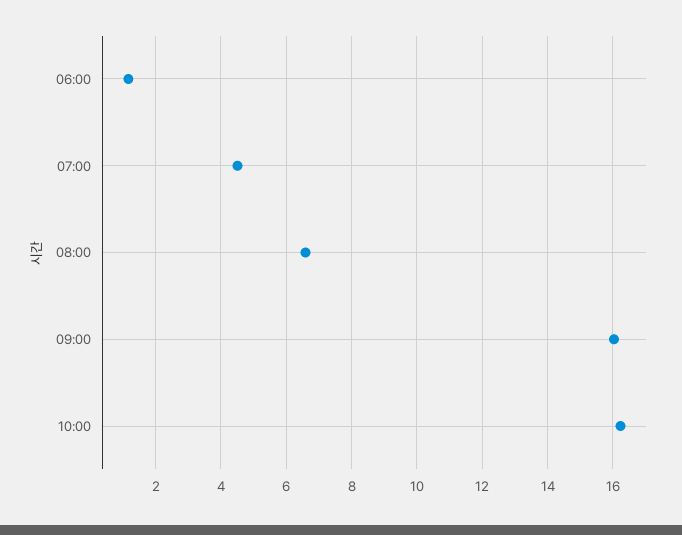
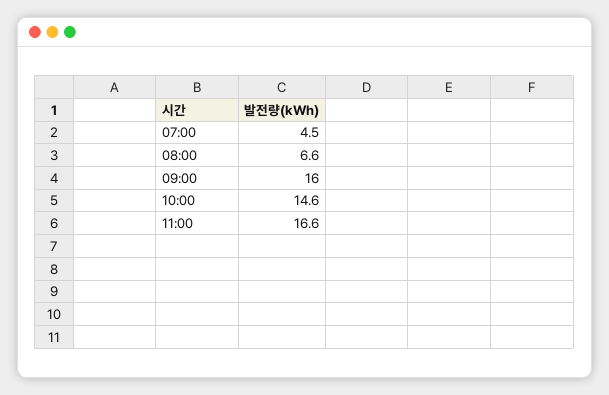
06:00: 1.2 -> none
10:00: 16.2 -> 14.6
11:00: none -> 16.6

